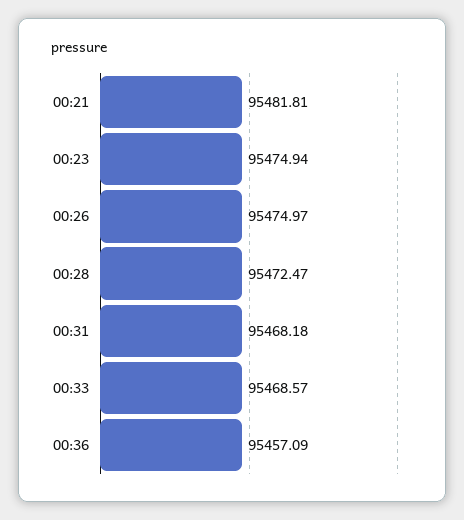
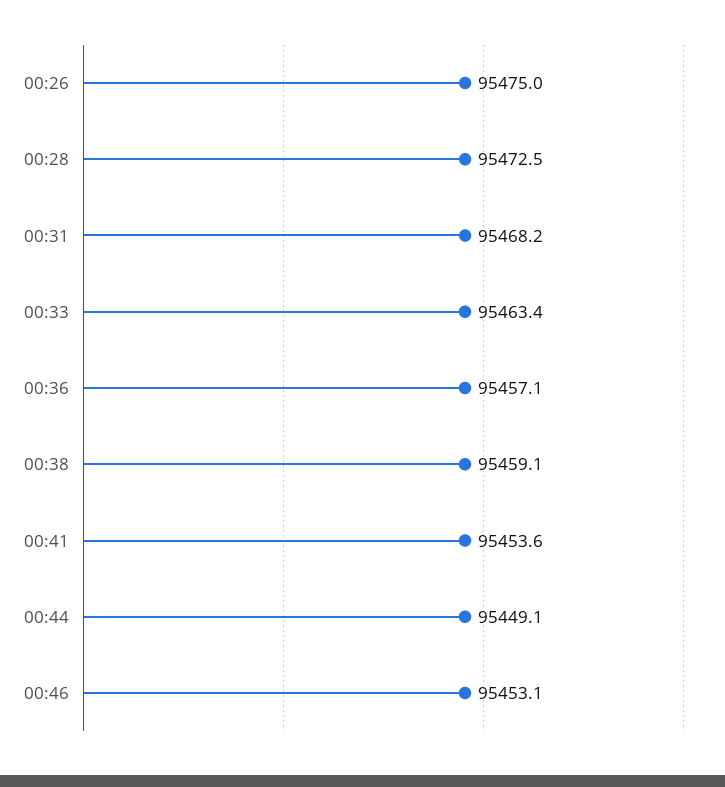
00:21: 95481.81 -> none
00:23: 95474.94 -> none
00:33: 95468.57 -> 95463.4
00:38: none -> 95459.1
00:41: none -> 95453.6
00:44: none -> 95449.1
00:46: none -> 95453.1

